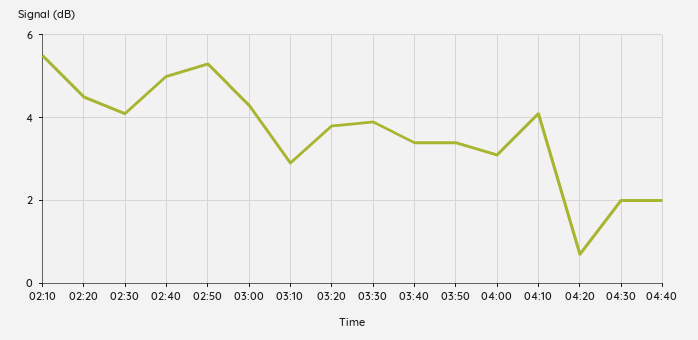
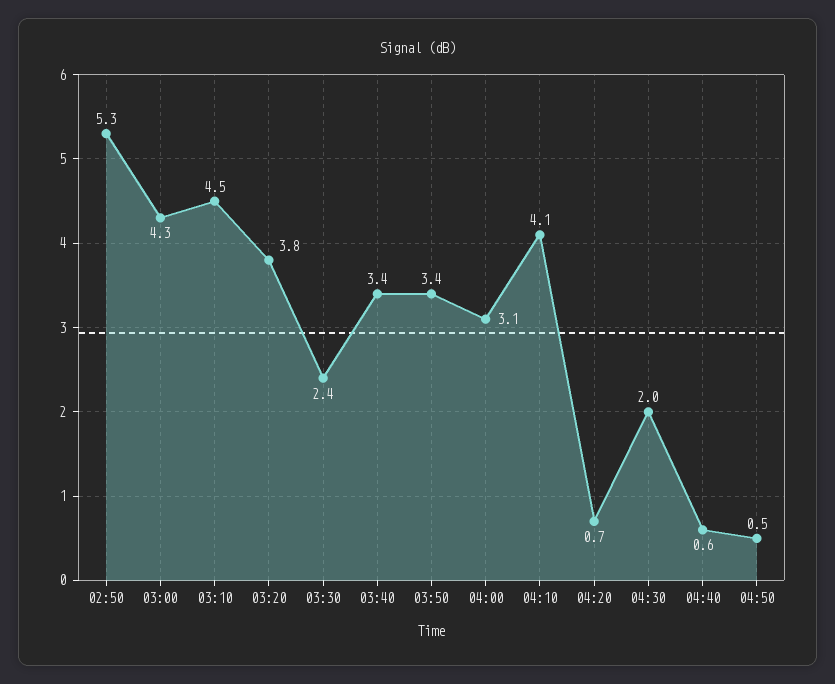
02:10: 5.5 -> none
02:20: 4.5 -> none
02:30: 4 -> none
02:40: 5 -> none
03:10: 3 -> 4.5
03:30: 4 -> 2.4
04:40: 2 -> 0.6
04:50: none -> 0.5

